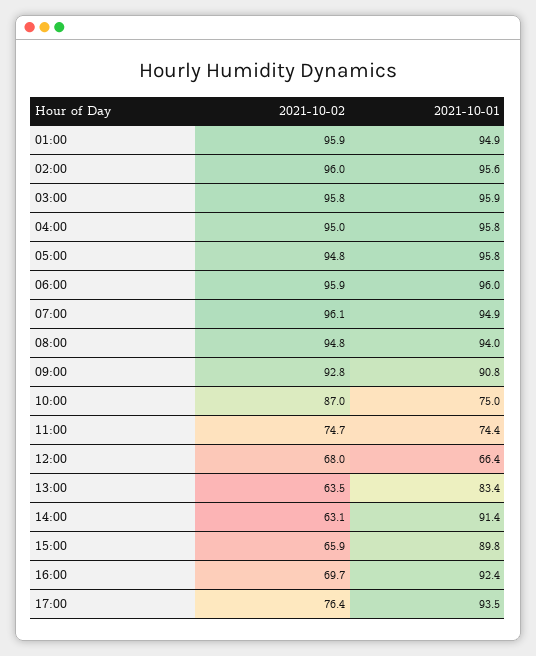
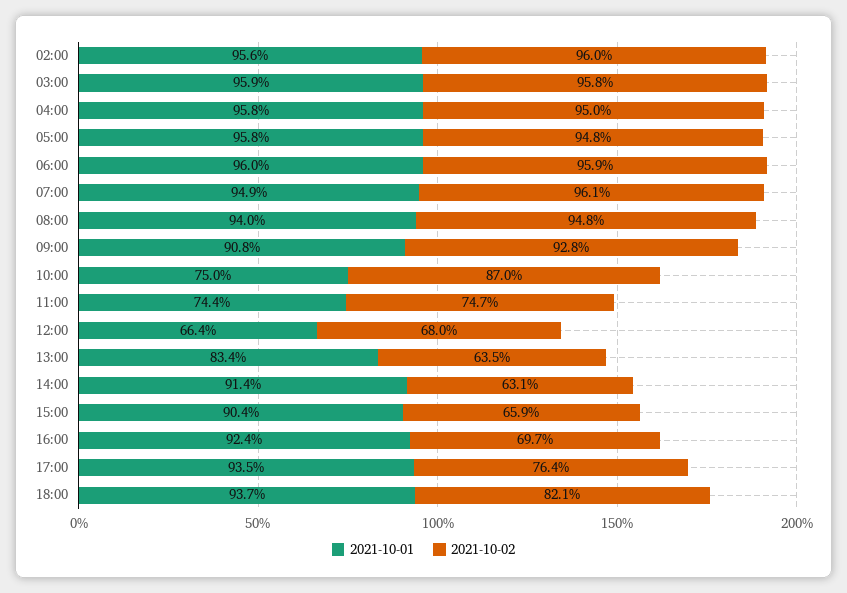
2021-10-02, 01:00: 95.9 -> none
2021-10-01, 01:00: 94.9 -> none
2021-10-01, 15:00: 89.8 -> 90.4
2021-10-01, 18:00: none -> 93.7
2021-10-02, 18:00: none -> 82.1

